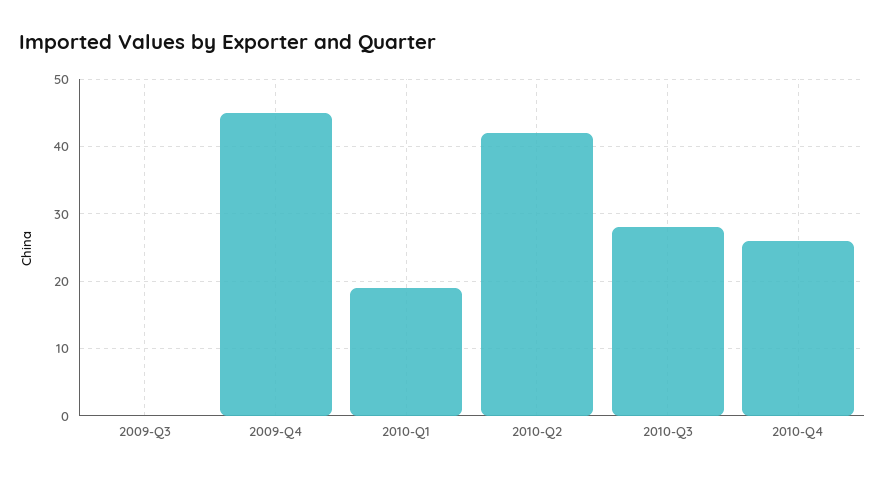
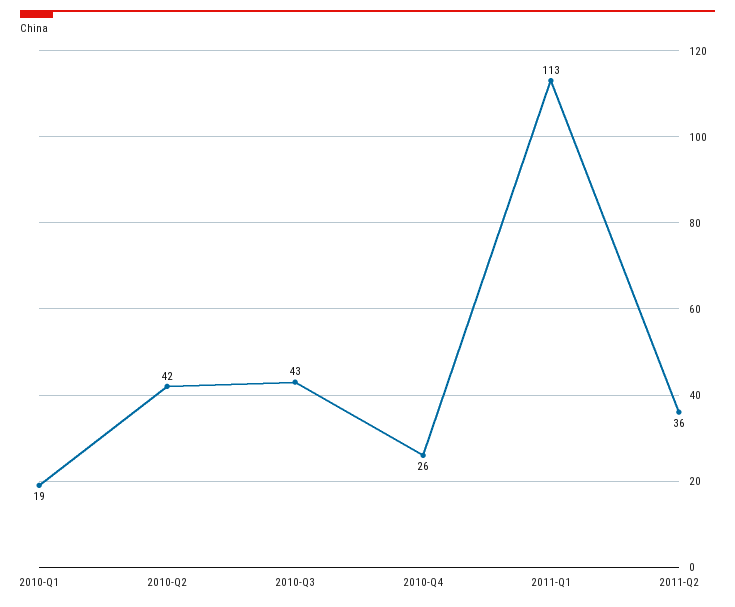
2009-Q3: 0 -> none
2009-Q4: 45 -> none
2010-Q3: 28 -> 43
2011-Q1: none -> 113
2011-Q2: none -> 36

